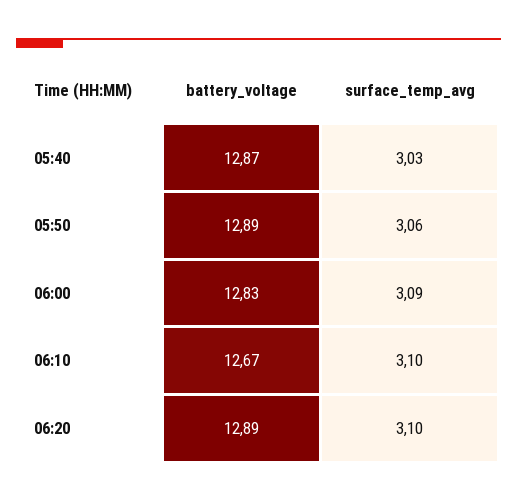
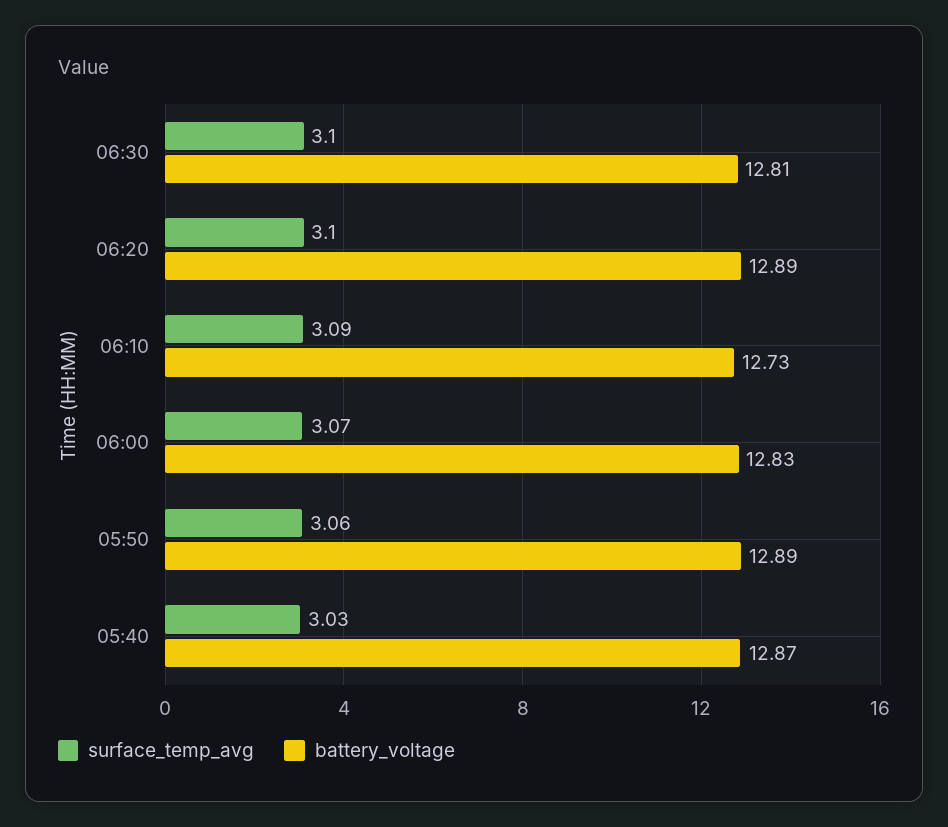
surface_temp_avg, 06:00: 3.09 -> 3.07
battery_voltage, 06:10: 12.67 -> 12.73
surface_temp_avg, 06:10: 3.1 -> 3.09
surface_temp_avg, 06:30: none -> 3.1
battery_voltage, 06:30: none -> 12.81

